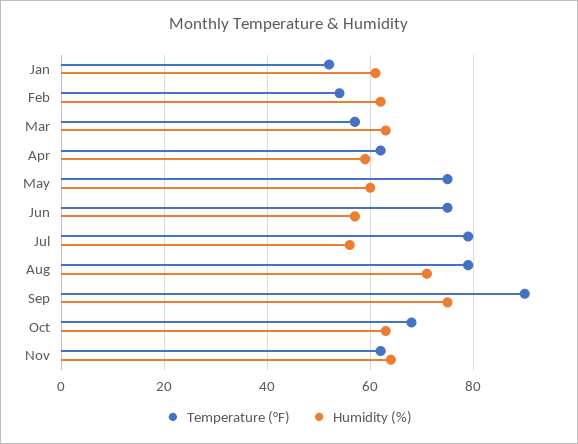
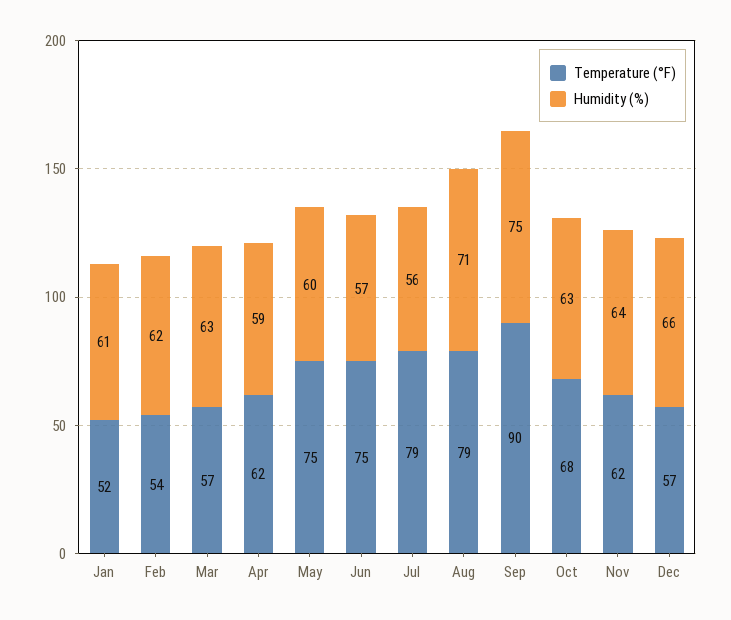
Temperature (°F), Dec: none -> 57
Humidity (%), Dec: none -> 66

